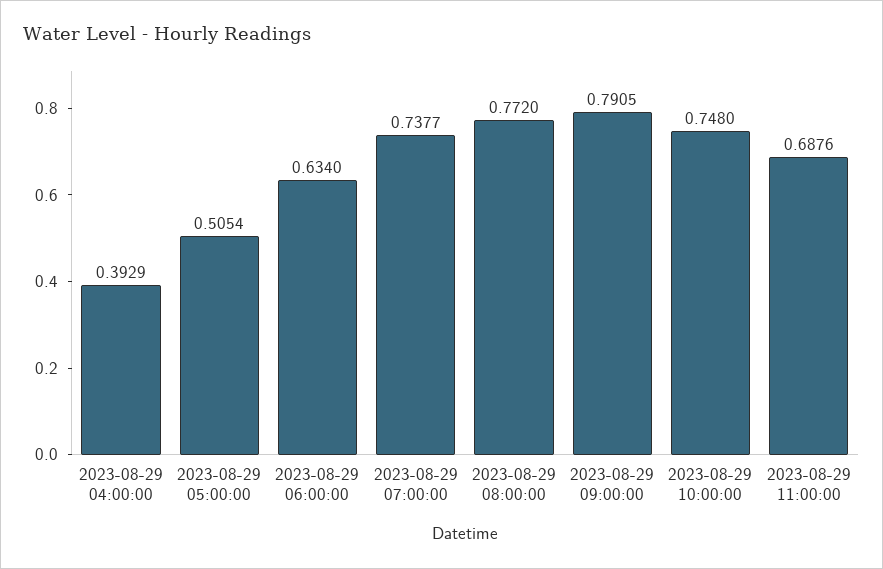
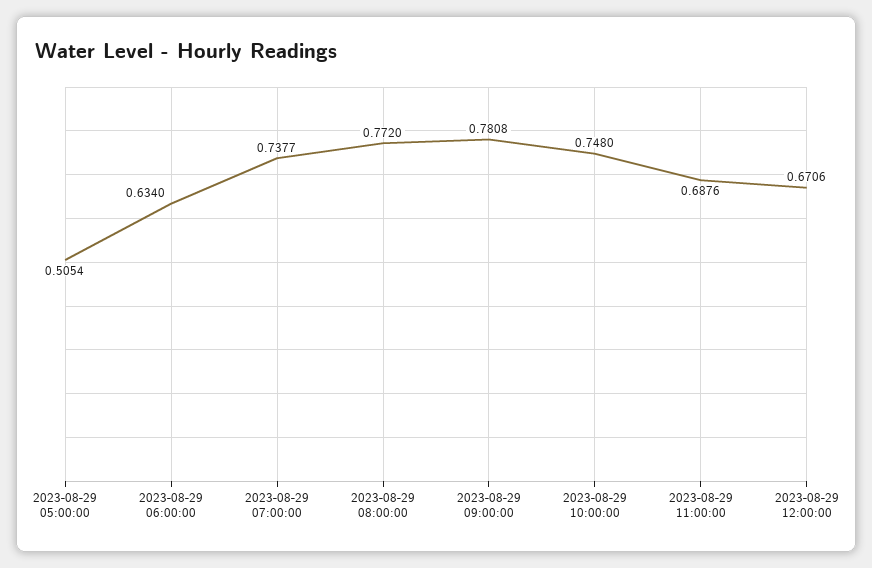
2023-08-29 04:00:00: 0.3929 -> none
2023-08-29 09:00:00: 0.7905 -> 0.7808
2023-08-29 12:00:00: none -> 0.6706

